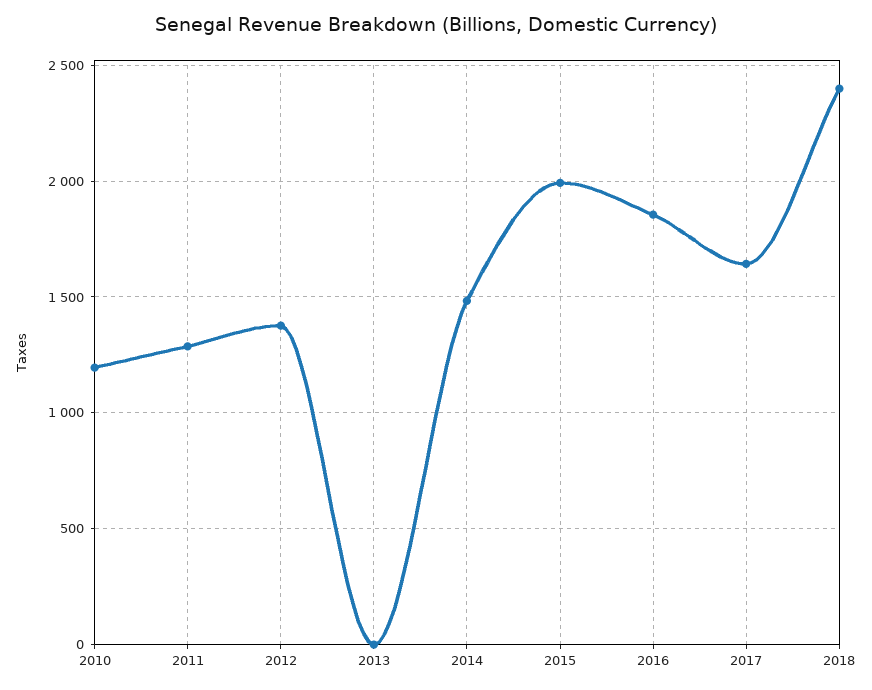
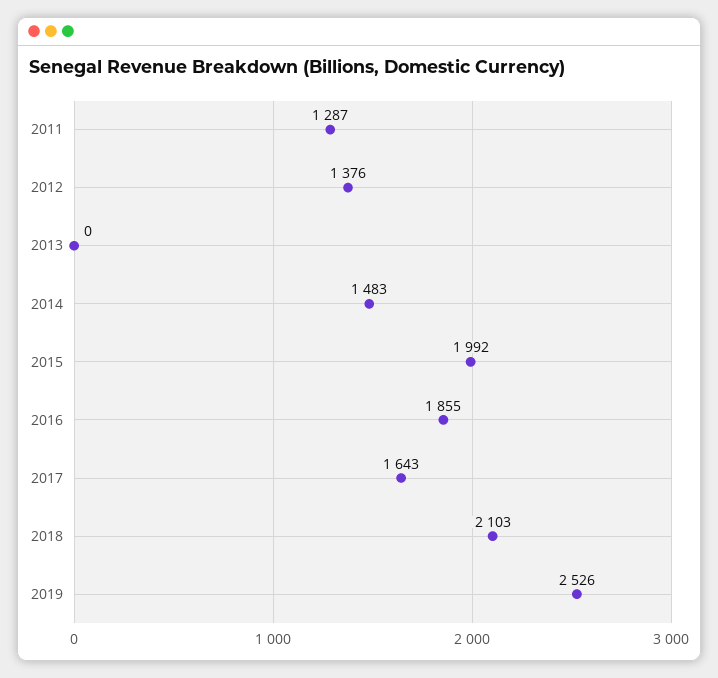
2010: 1200 -> none
2018: 2400 -> 2103
2019: none -> 2526

